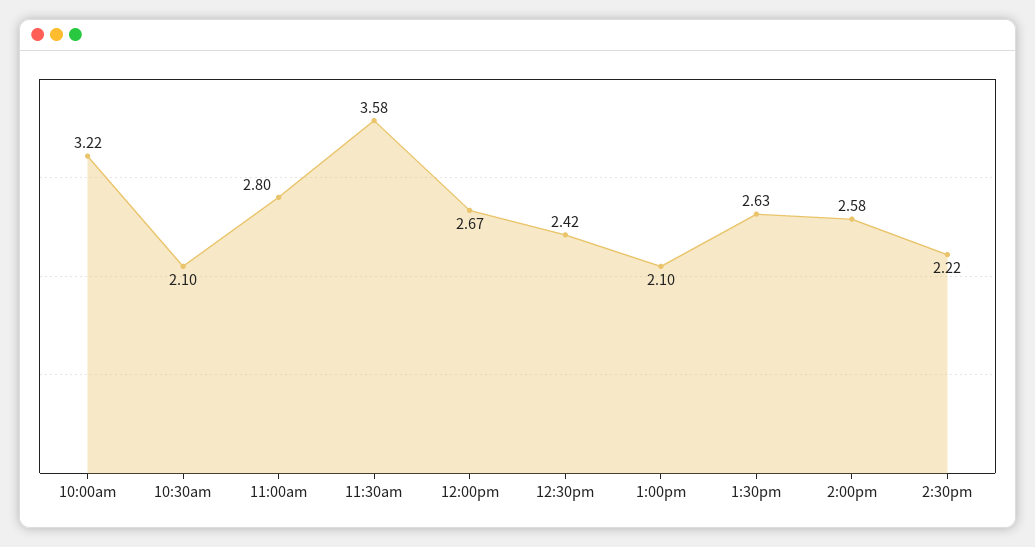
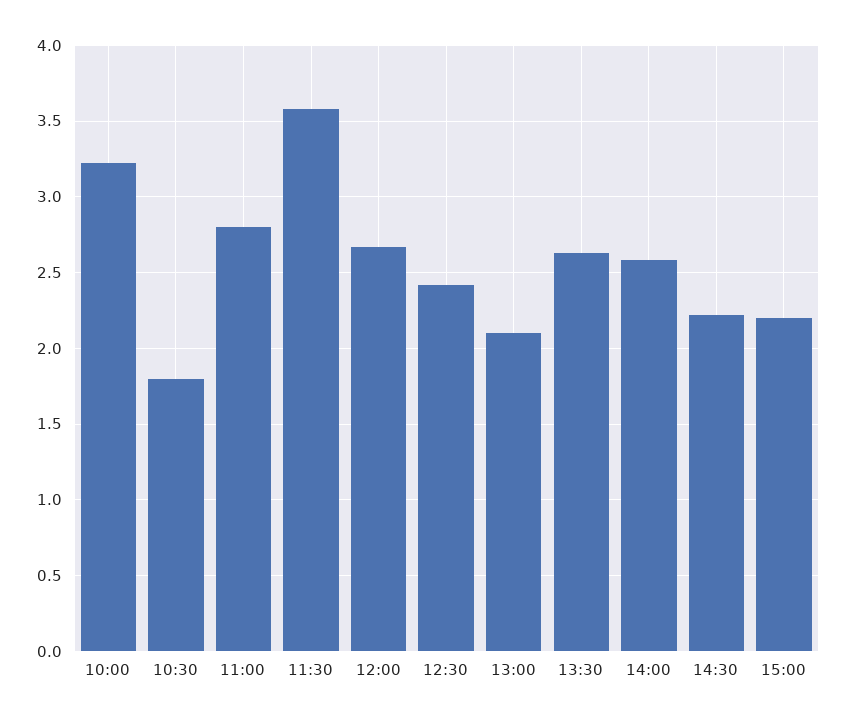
10:30am: 2.1 -> 1.8
15:00: none -> 2.2

